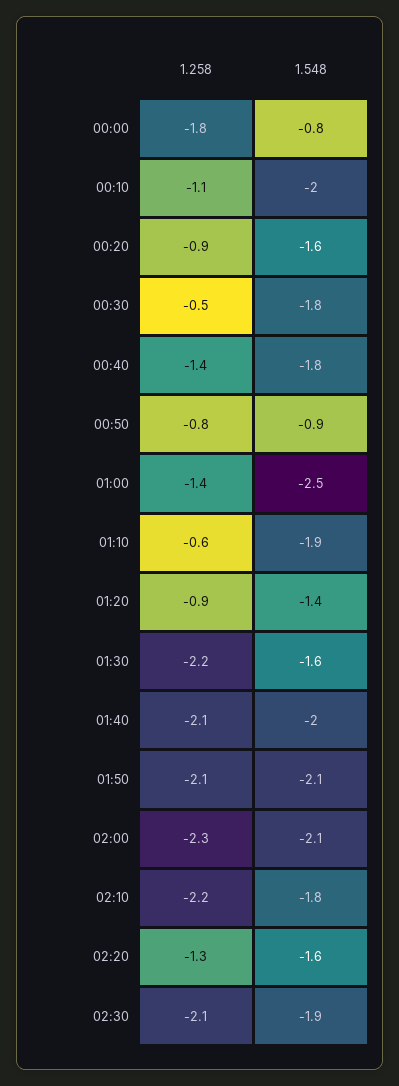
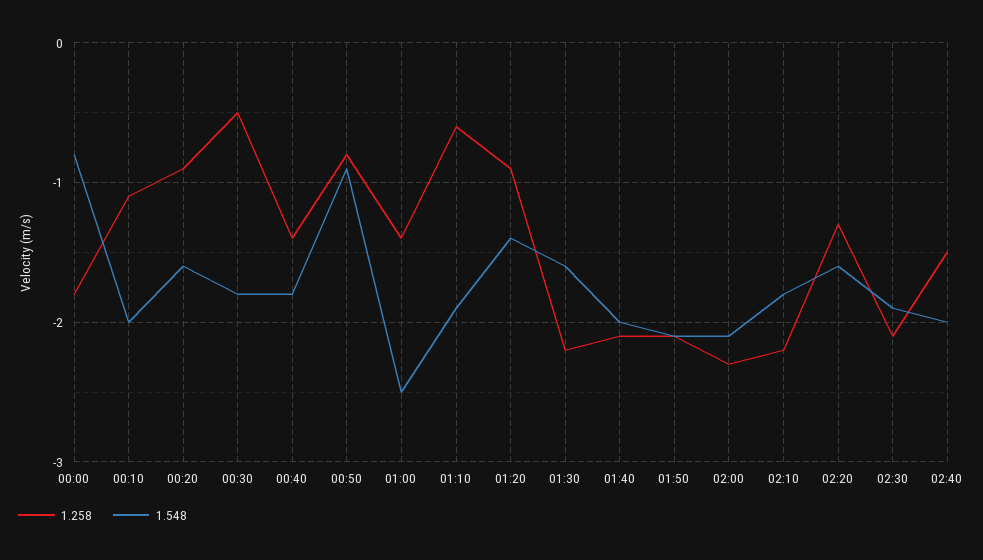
1.258, 02:40: none -> -1.5
1.548, 02:40: none -> -2

